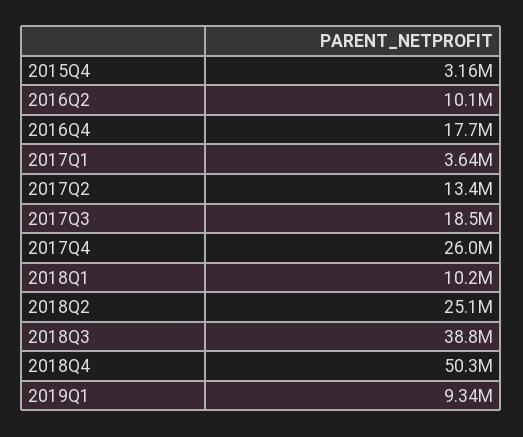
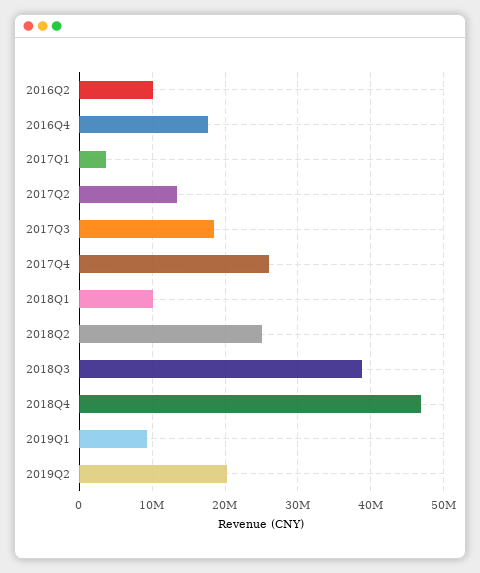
2015Q4: 3160000 -> none
2018Q4: 50300000 -> 47000000
2019Q2: none -> 20000000

